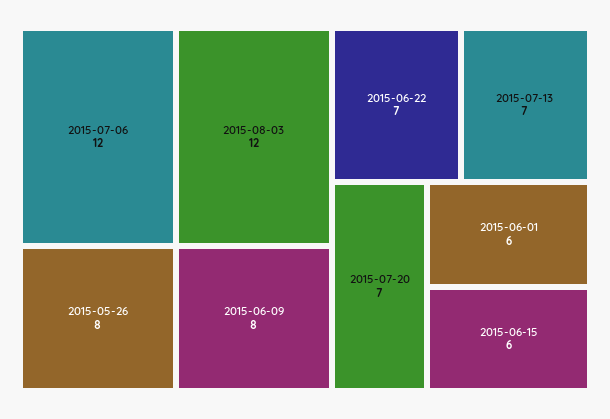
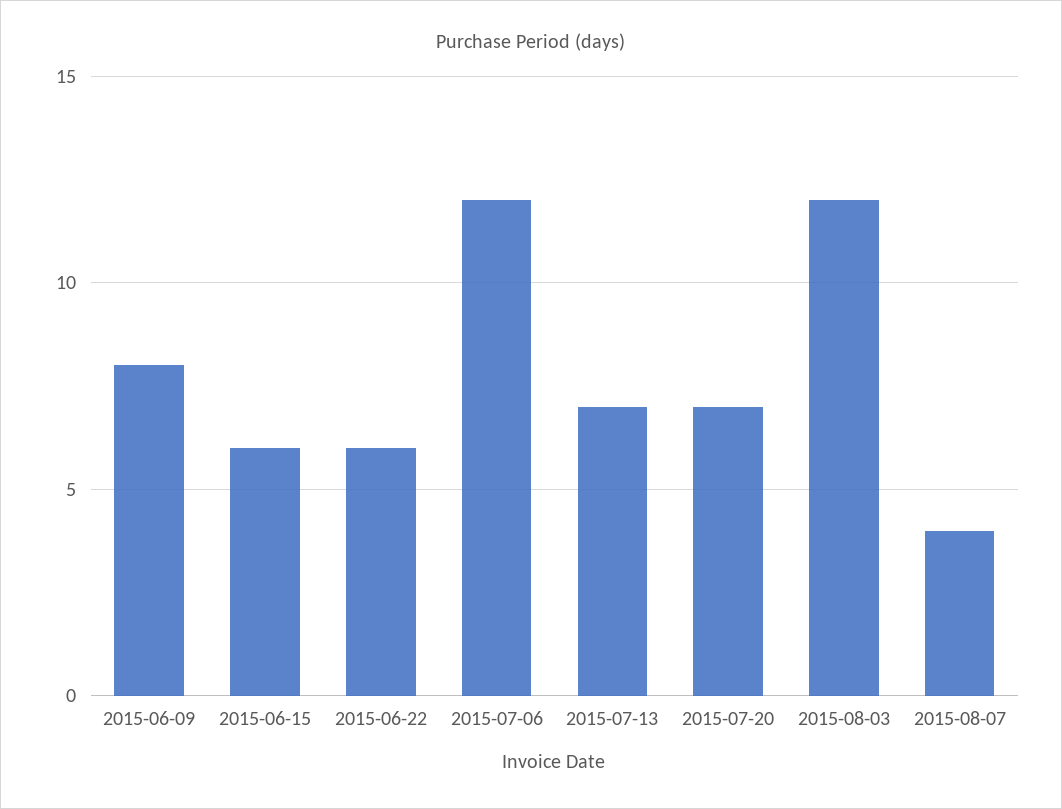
2015-05-26: 8 -> none
2015-06-22: 7 -> 6
2015-06-01: 6 -> none
2015-08-07: none -> 4

